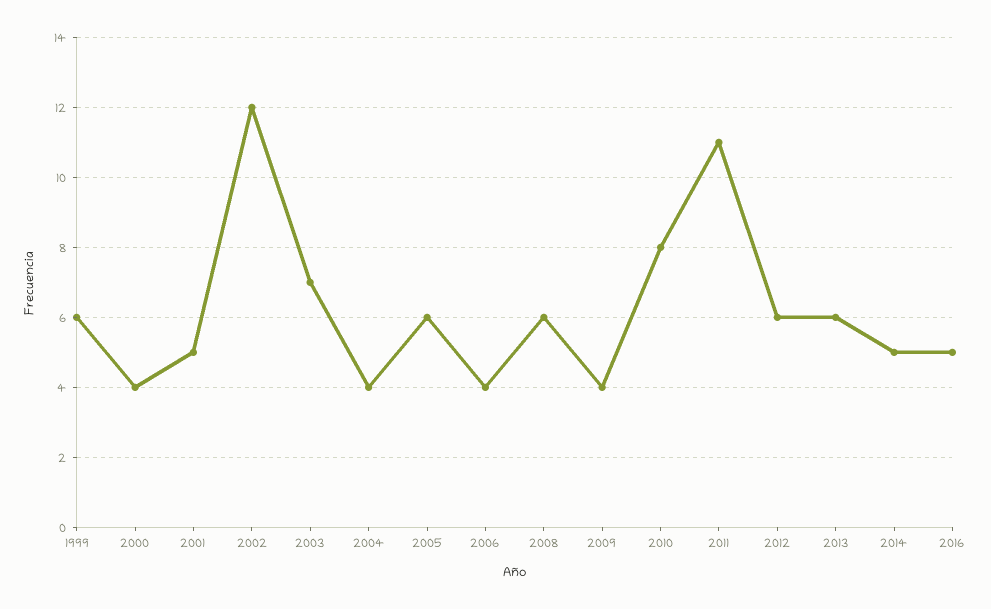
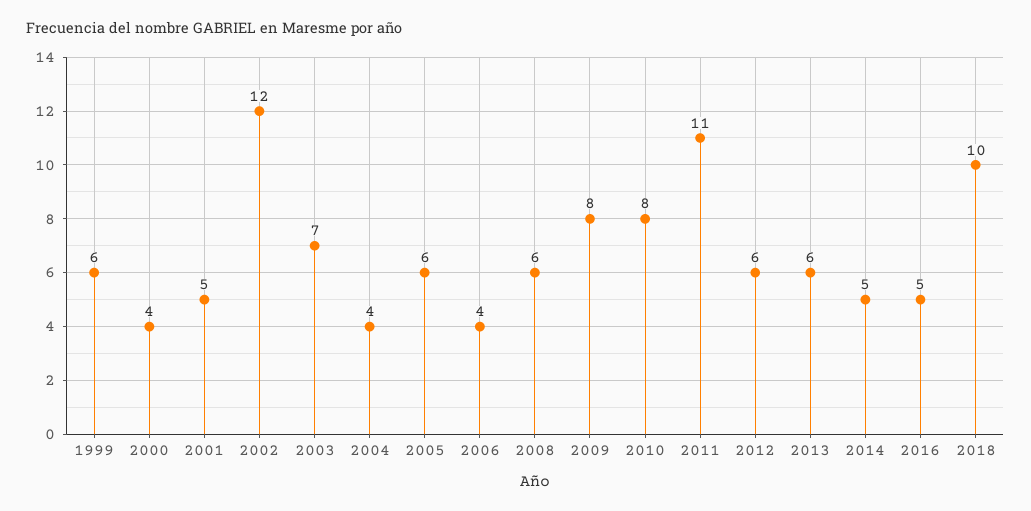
2009: 4 -> 8
2018: none -> 10

